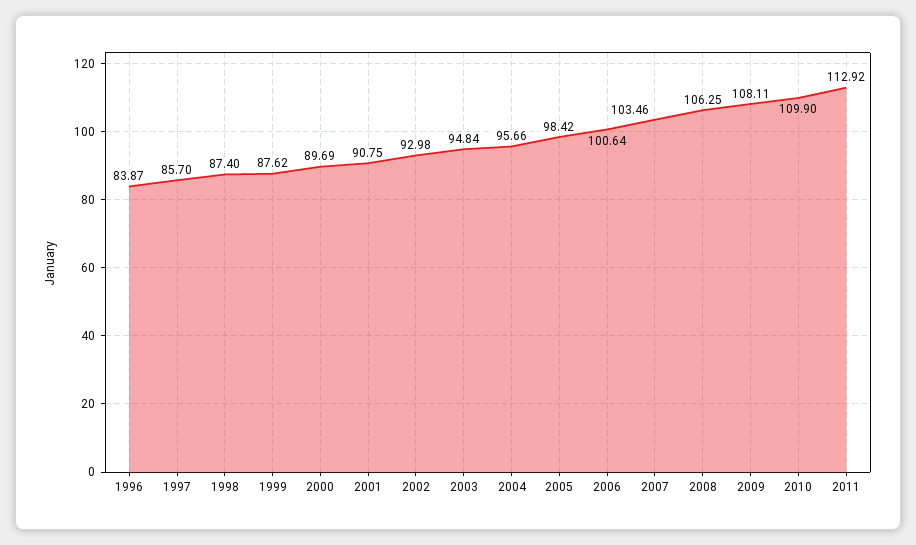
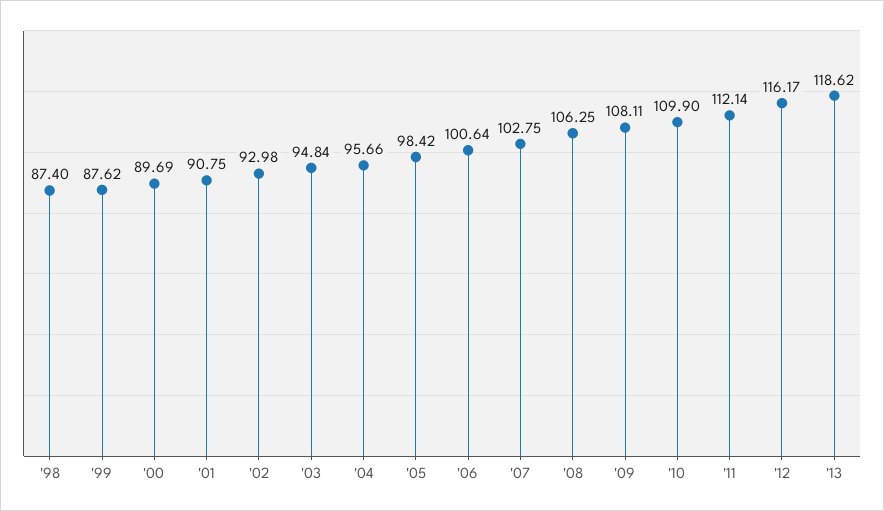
1996: 83.87 -> none
1997: 85.7 -> none
2007: 103.46 -> 102.75
2011: 112.92 -> 112.14
'12: none -> 116.17
'13: none -> 118.62

